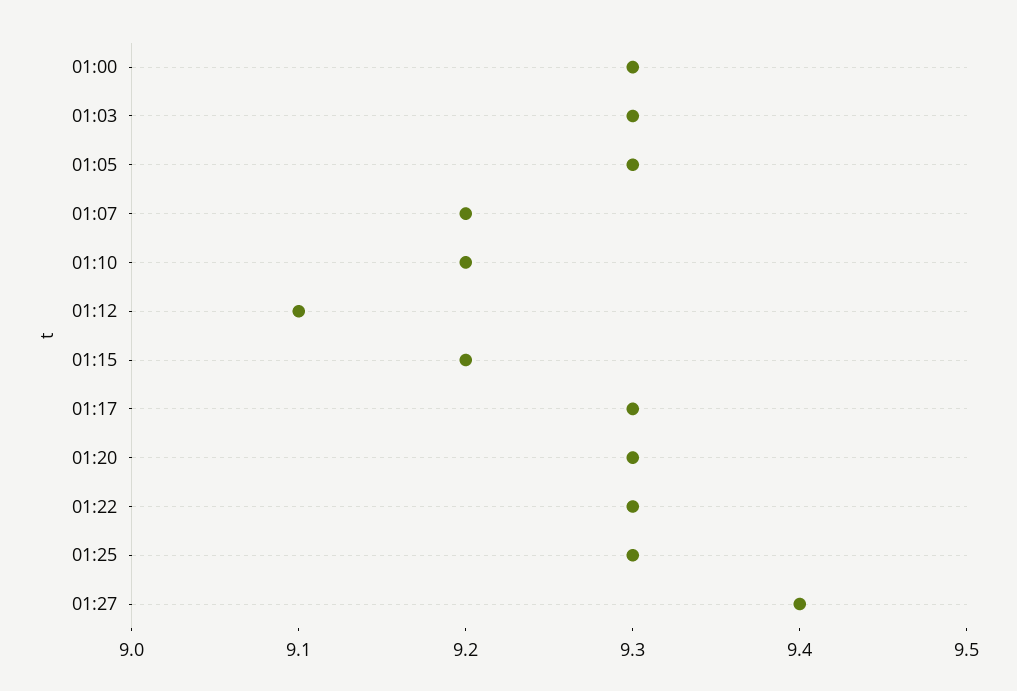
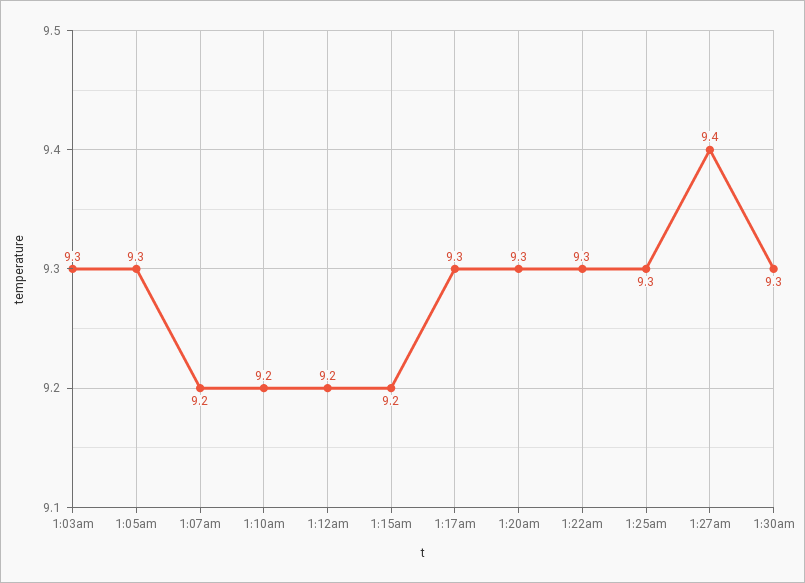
01:00: 9.3 -> none
01:12: 9.1 -> 9.2
1:30am: none -> 9.3

